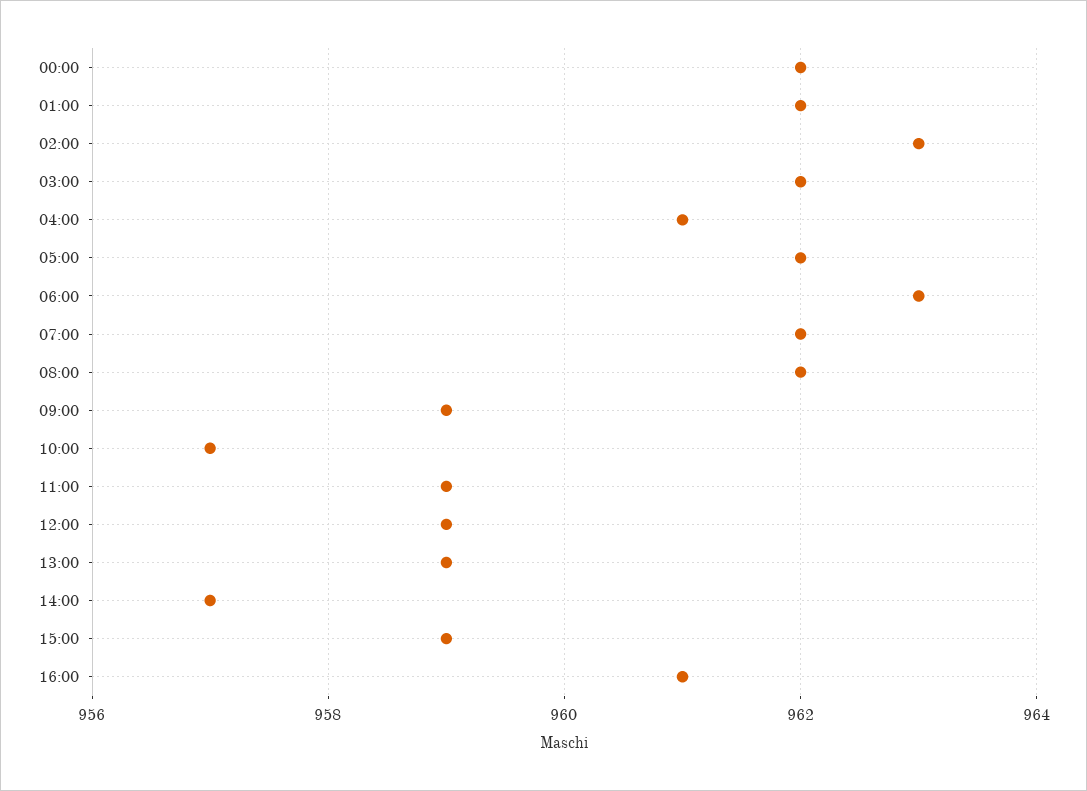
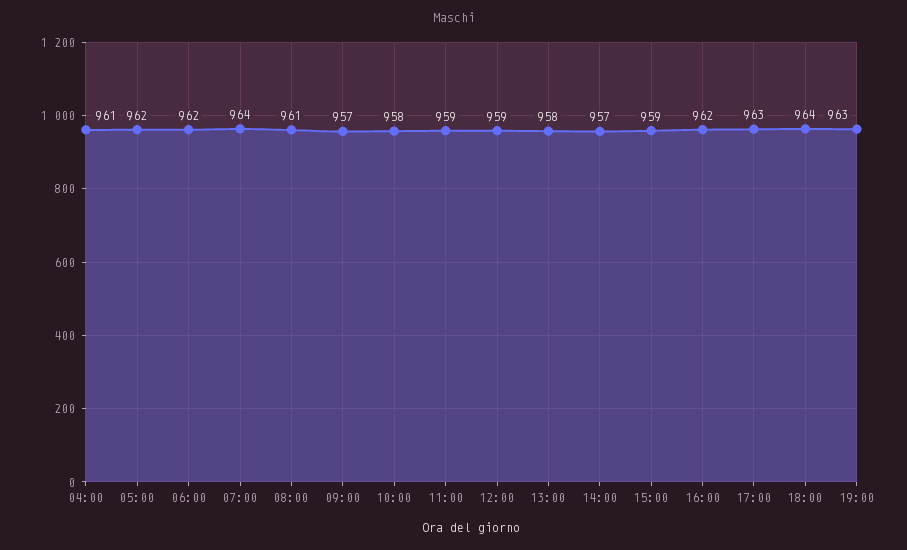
00:00: 962 -> none
01:00: 962 -> none
02:00: 963 -> none
03:00: 962 -> none
06:00: 963 -> 962
07:00: 962 -> 964
08:00: 962 -> 961
09:00: 959 -> 957
10:00: 957 -> 958
13:00: 959 -> 958
16:00: 961 -> 962
17:00: none -> 963
18:00: none -> 964
19:00: none -> 963

